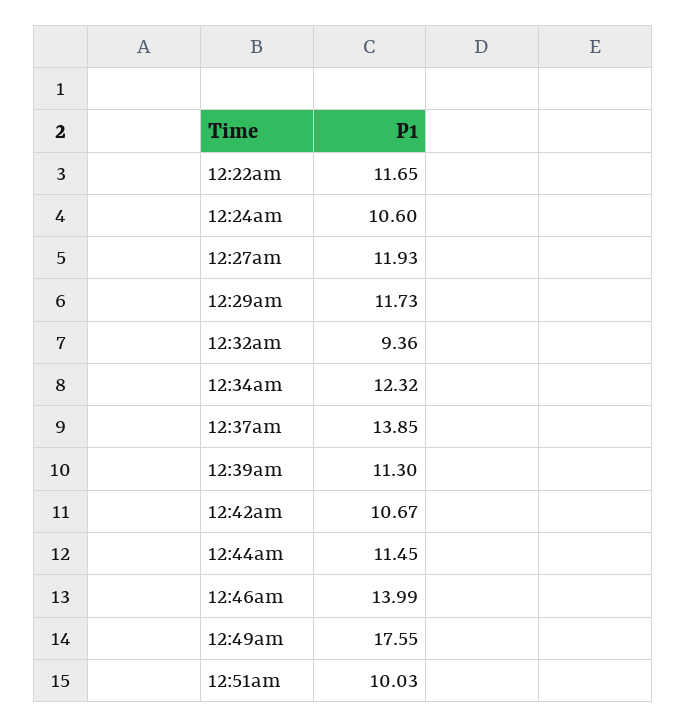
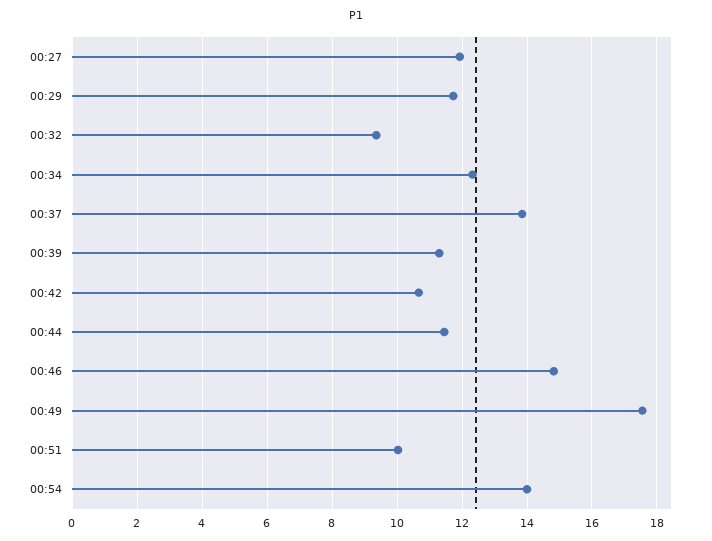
12:22am: 11.65 -> none
12:24am: 10.6 -> none
12:46am: 13.99 -> 14.8
00:54: none -> 14

